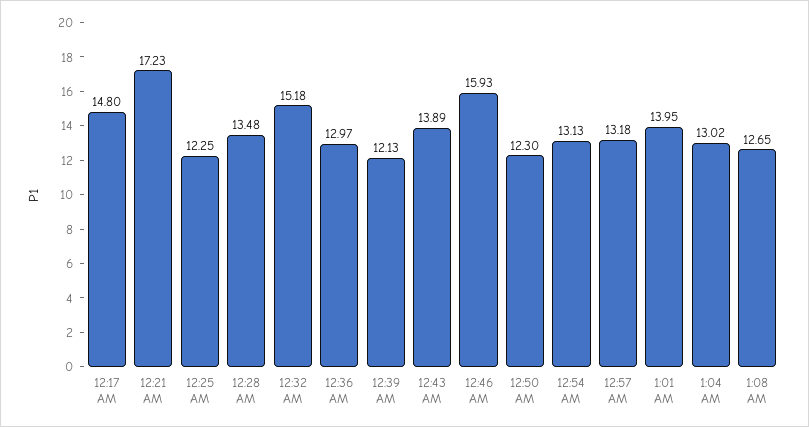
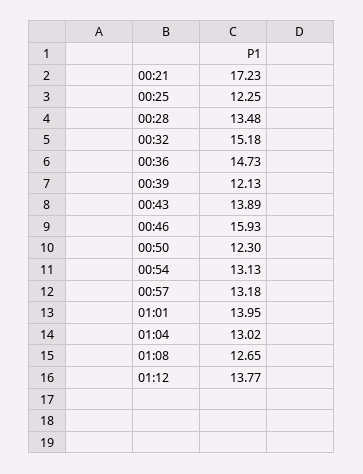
12:17 AM: 14.8 -> none
12:36 AM: 12.97 -> 14.73
01:12: none -> 13.77

